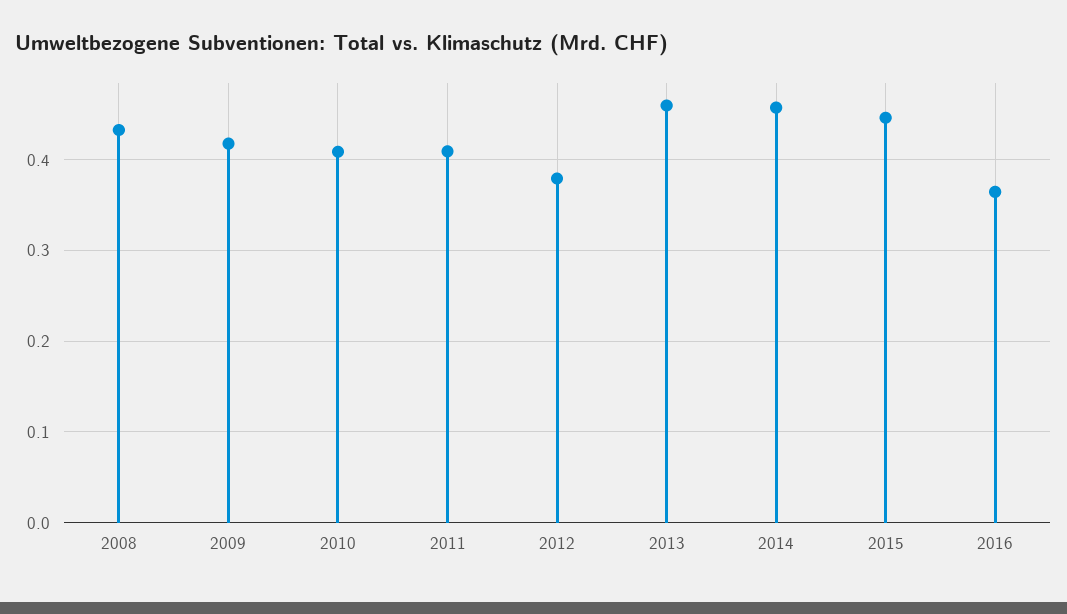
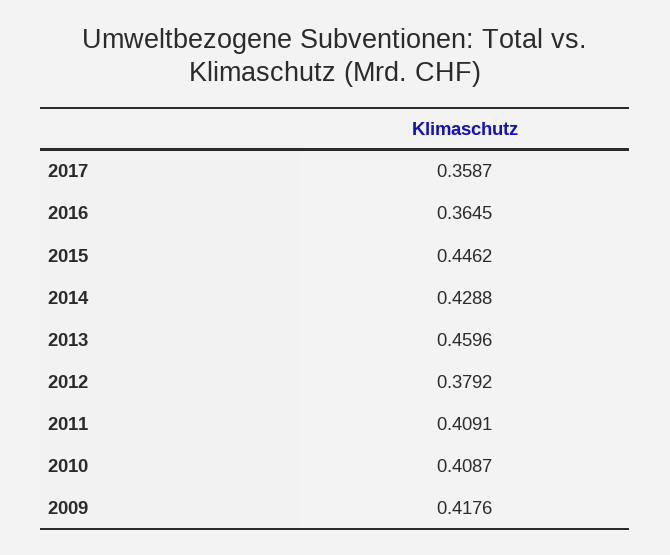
2008: 0.43 -> none
2014: 0.46 -> 0.4288
2017: none -> 0.3587

